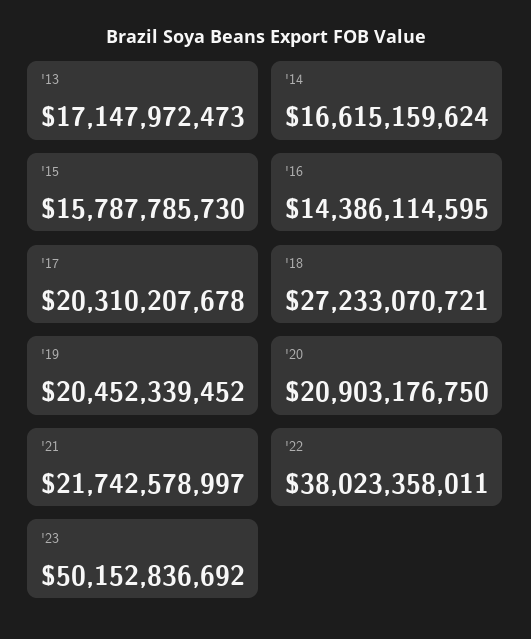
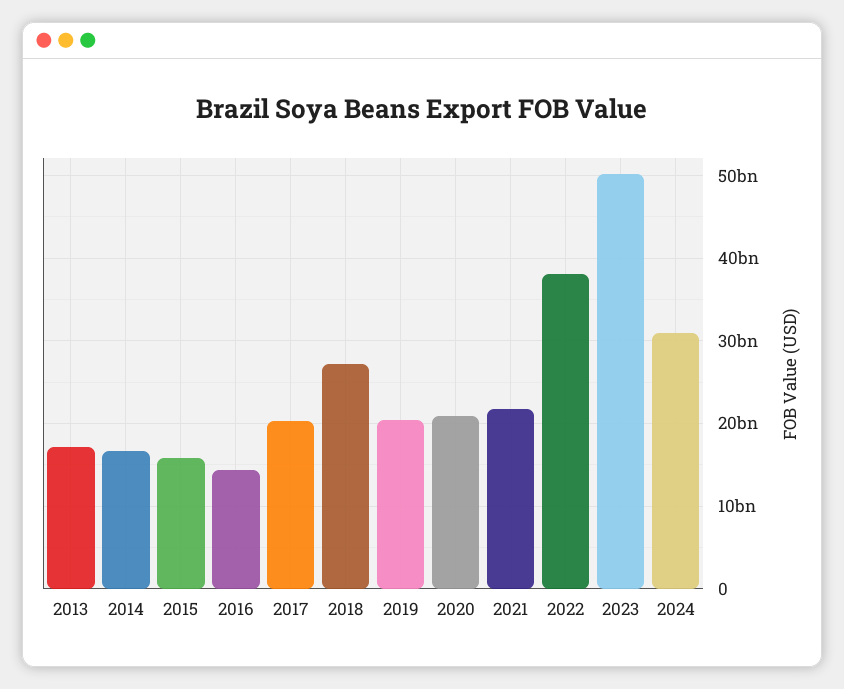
2024: none -> 31000000000

